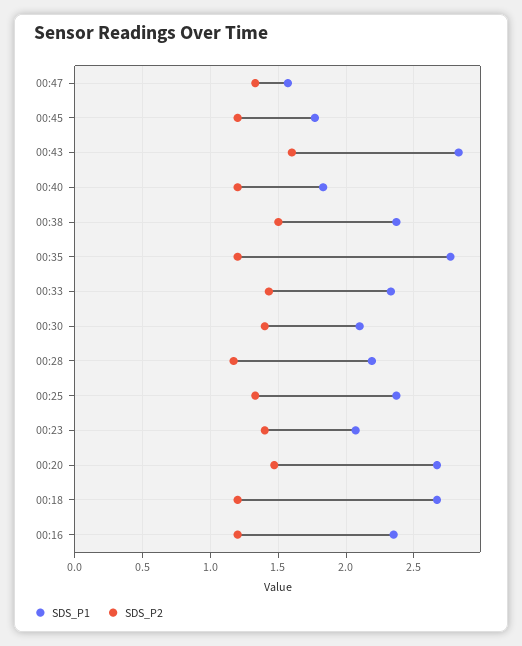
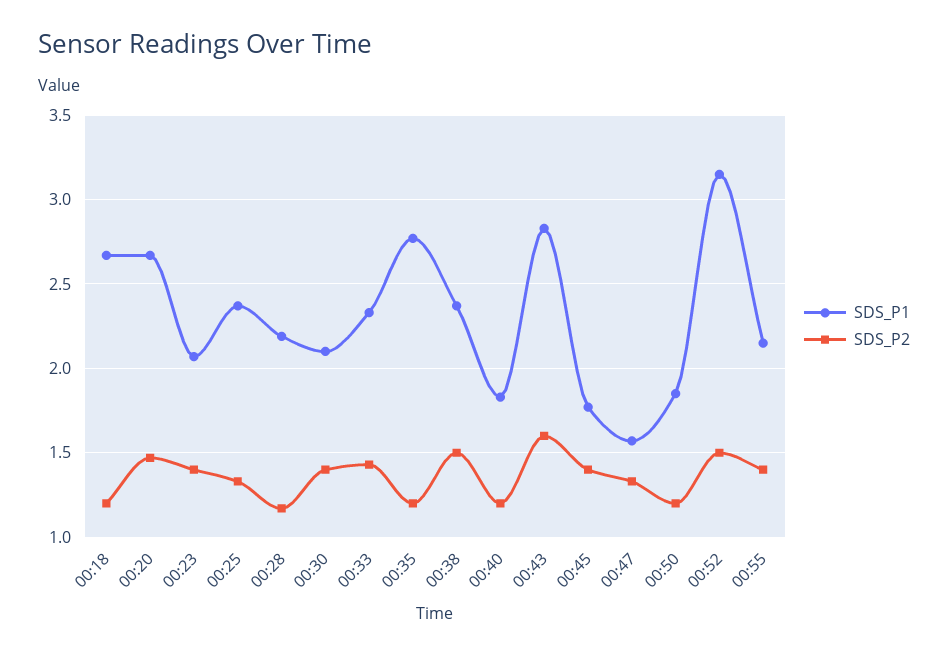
SDS_P2, 00:45: 1.2 -> 1.4
SDS_P1, 00:16: 2.35 -> none
SDS_P2, 00:16: 1.2 -> none
SDS_P1, 00:50: none -> 1.85
SDS_P2, 00:50: none -> 1.2
SDS_P1, 00:52: none -> 3.15
SDS_P2, 00:52: none -> 1.5
SDS_P1, 00:55: none -> 2.15
SDS_P2, 00:55: none -> 1.4

